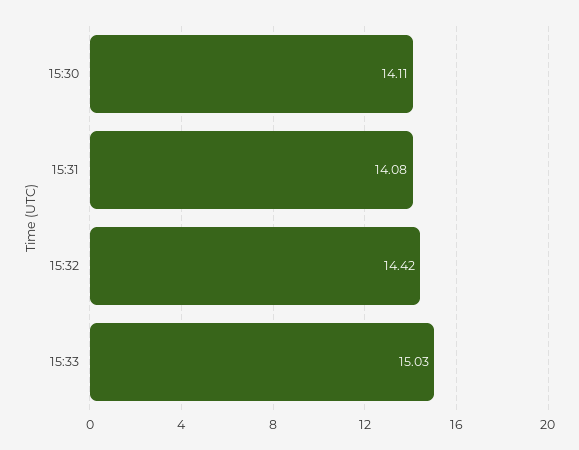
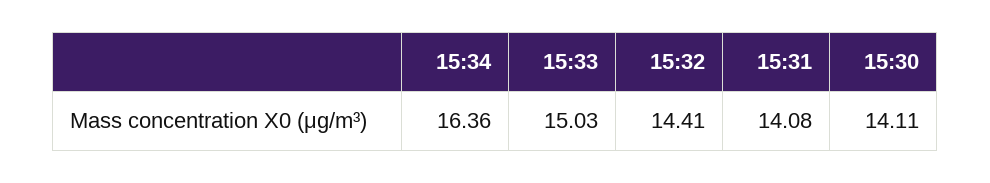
15:32: 14.42 -> 14.41
15:34: none -> 16.36

